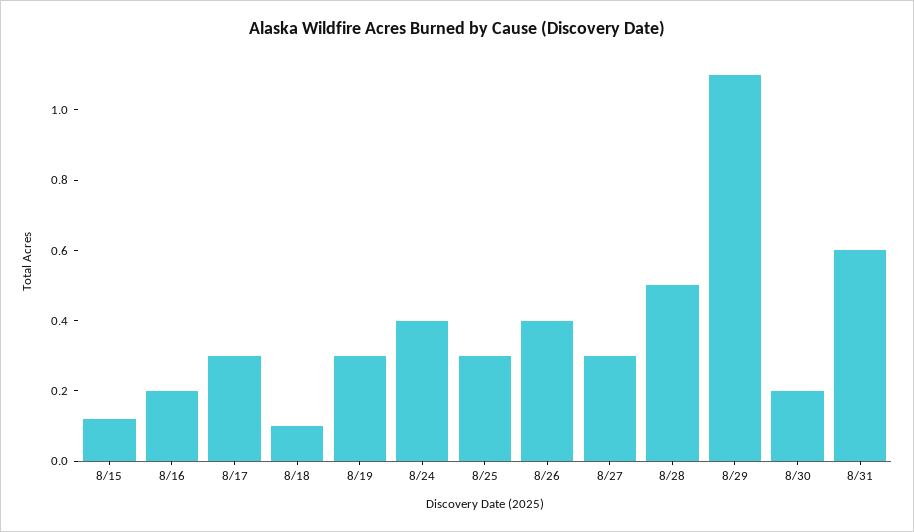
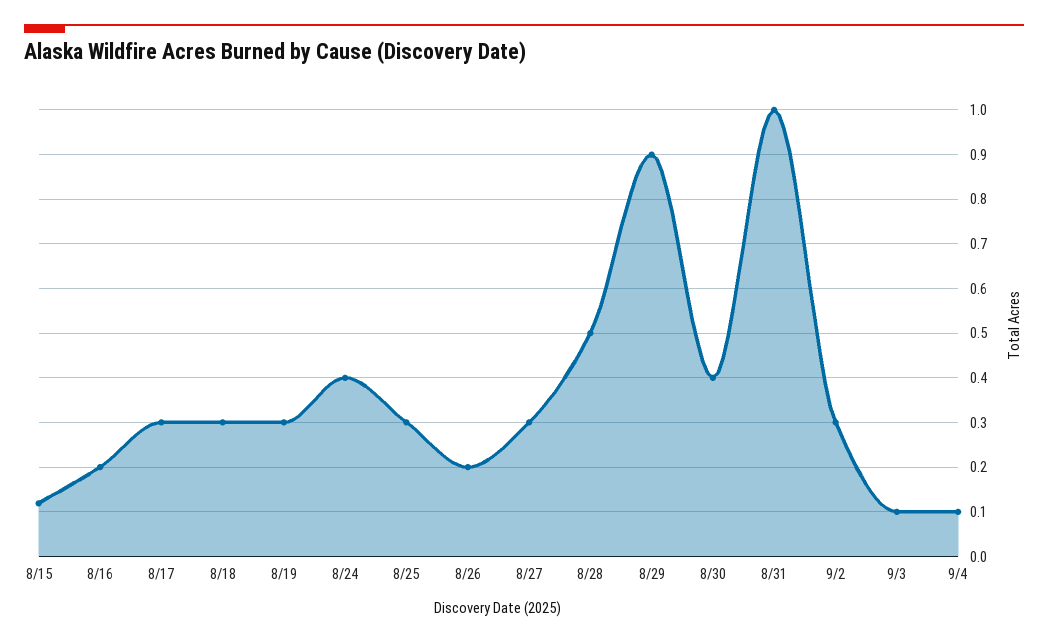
8/18: 0.1 -> 0.3
8/26: 0.4 -> 0.2
8/29: 1.1 -> 0.9
8/30: 0.2 -> 0.4
8/31: 0.6 -> 1
9/2: none -> 0.3
9/3: none -> 0.1
9/4: none -> 0.1

